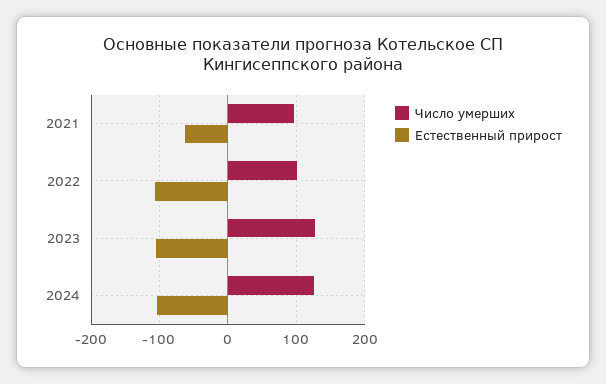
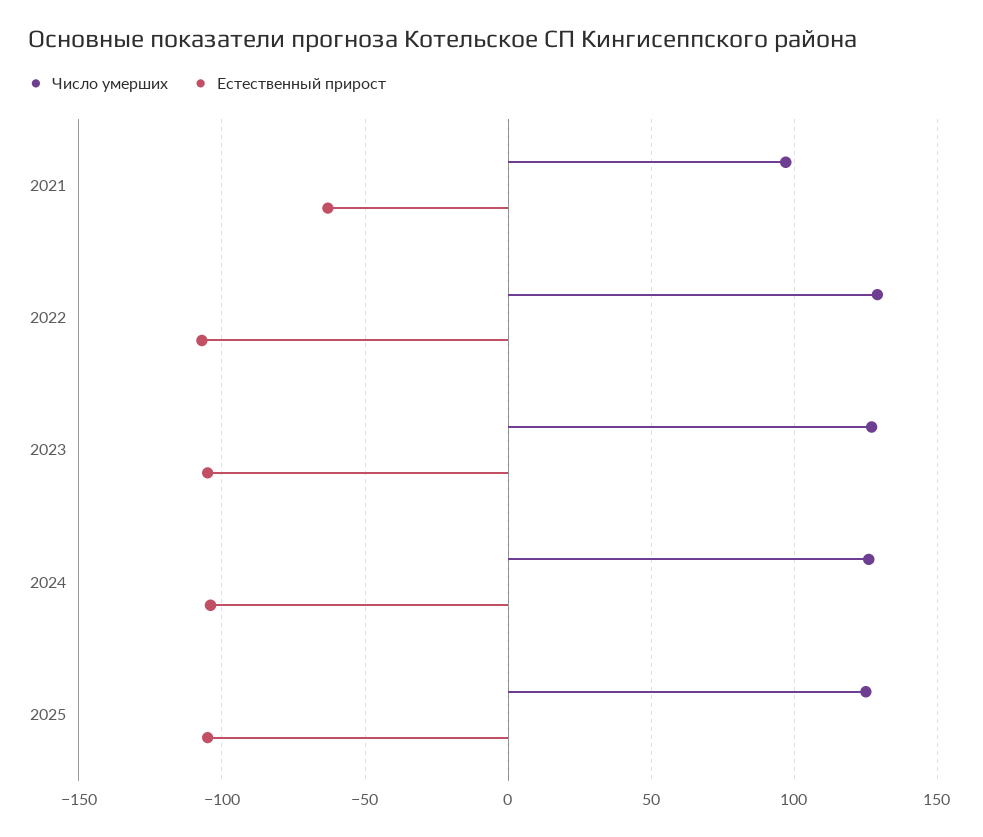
Число умерших, 2022: 100 -> 130
Число умерших, 2025: none -> 125
Естественный прирост, 2025: none -> -105

